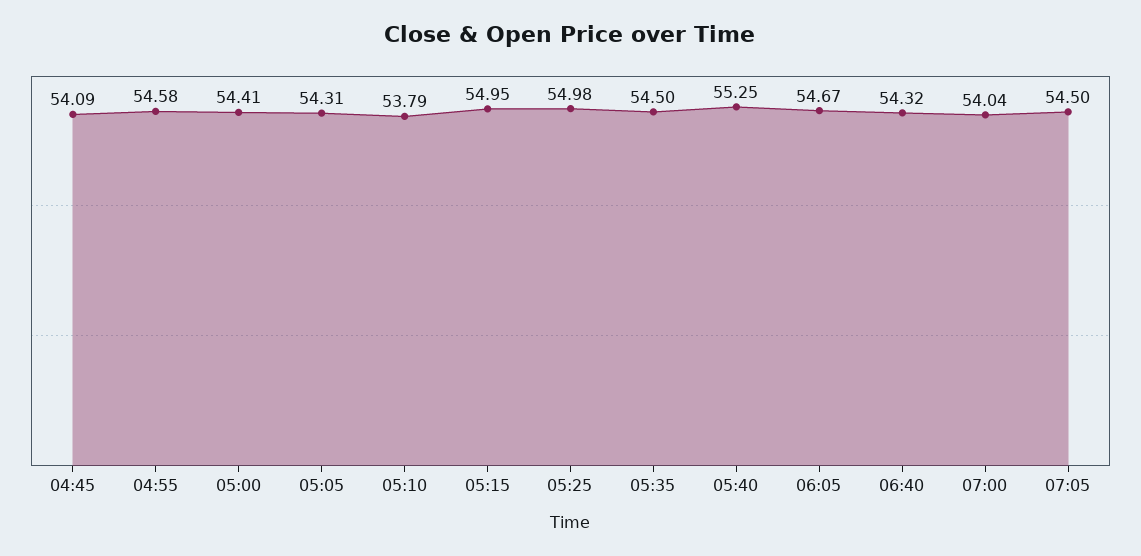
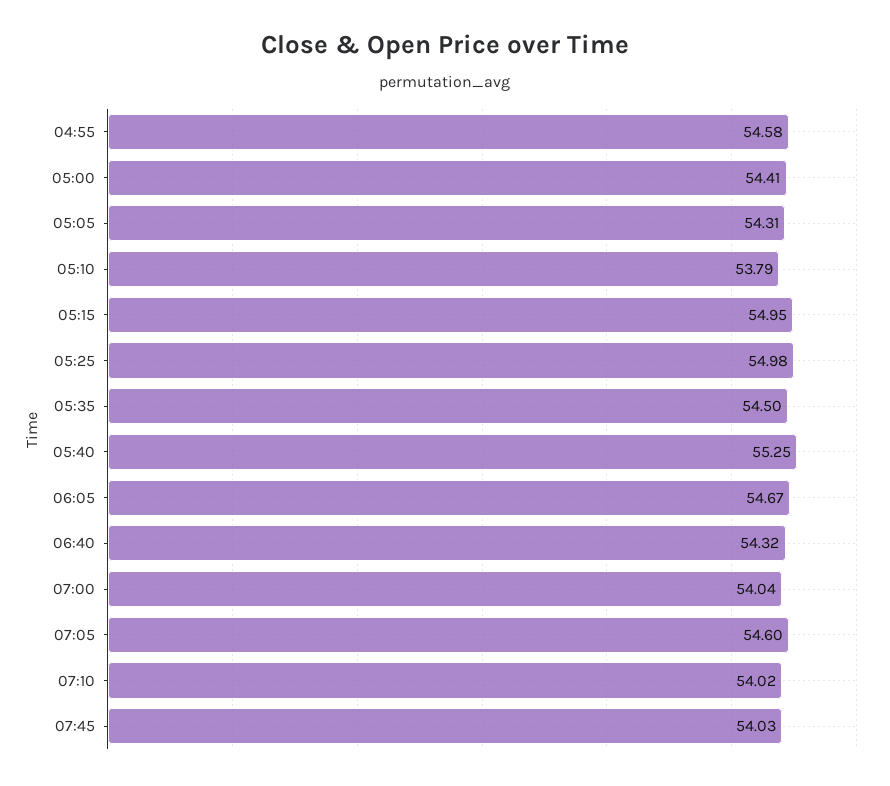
04:45: 54.09 -> none
07:05: 54.5 -> 54.6
07:10: none -> 54.02
07:45: none -> 54.03

